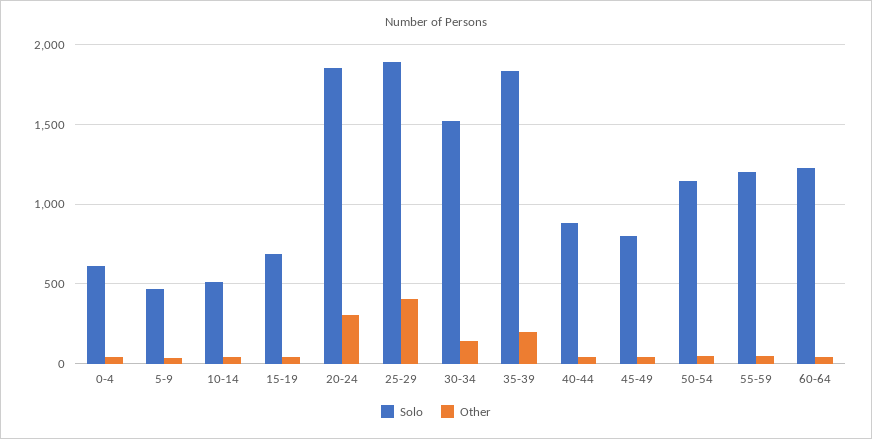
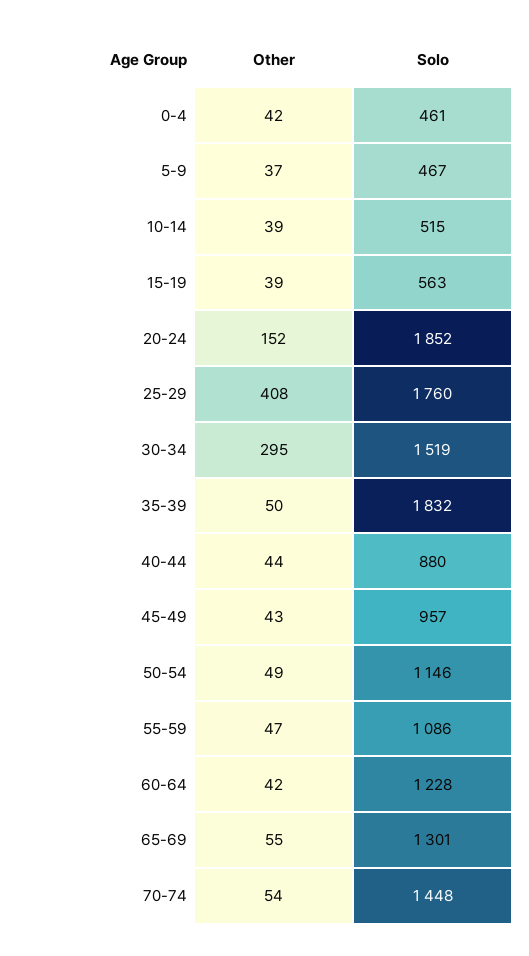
Solo, 0-4: 600 -> 461
Solo, 15-19: 700 -> 563
Other, 20-24: 300 -> 152
Solo, 25-29: 1900 -> 1760
Other, 30-34: 150 -> 295
Other, 35-39: 200 -> 50
Solo, 45-49: 800 -> 957
Solo, 55-59: 1200 -> 1086
Other, 65-69: none -> 55
Solo, 65-69: none -> 1301
Other, 70-74: none -> 54
Solo, 70-74: none -> 1448

